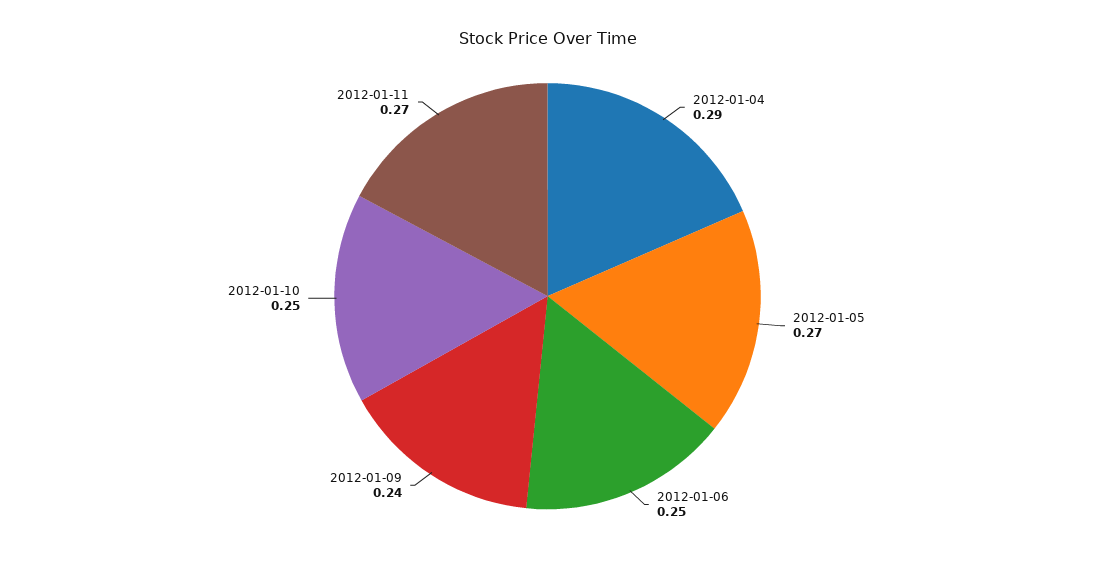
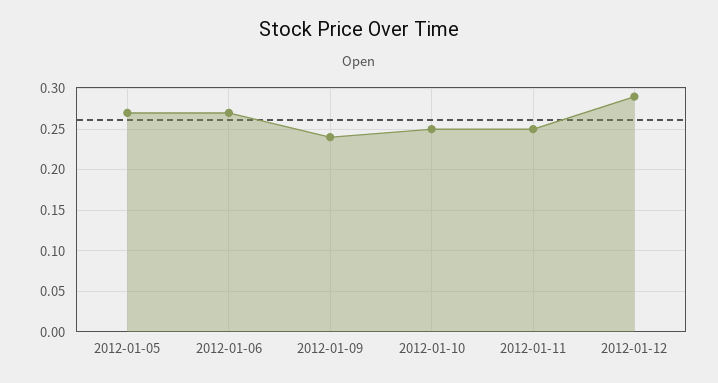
2012-01-04: 0.29 -> none
2012-01-06: 0.25 -> 0.27
2012-01-11: 0.27 -> 0.25
2012-01-12: none -> 0.29

